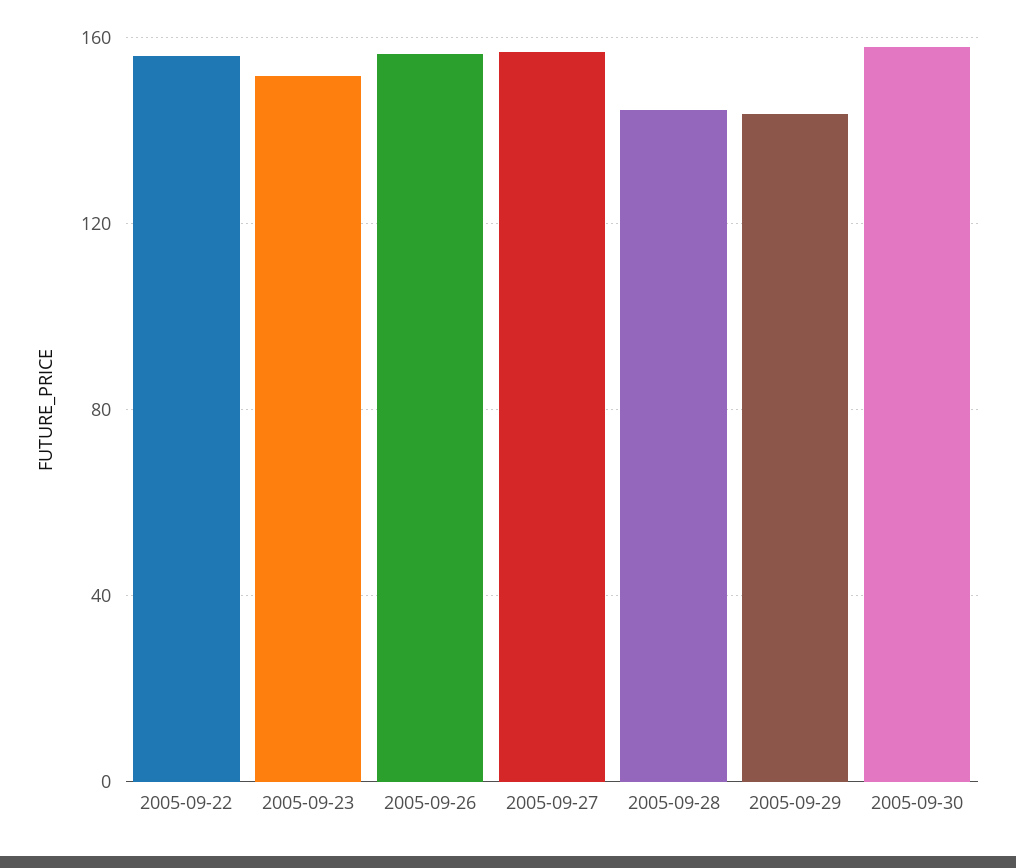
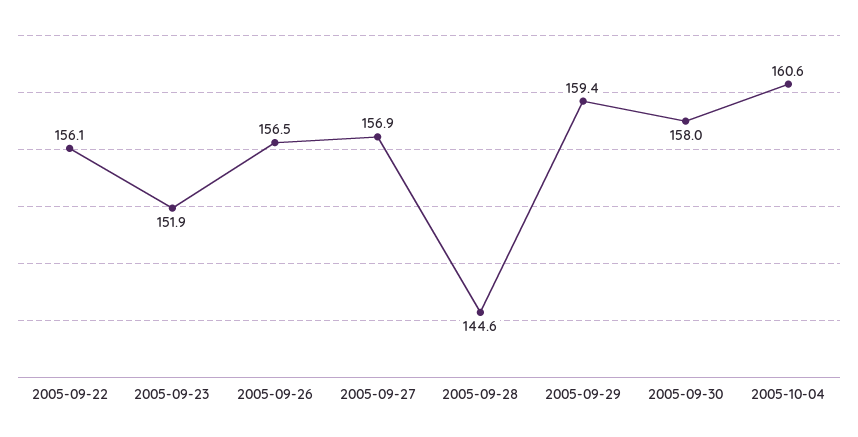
2005-09-29: 145 -> 159.4
2005-10-04: none -> 160.6

